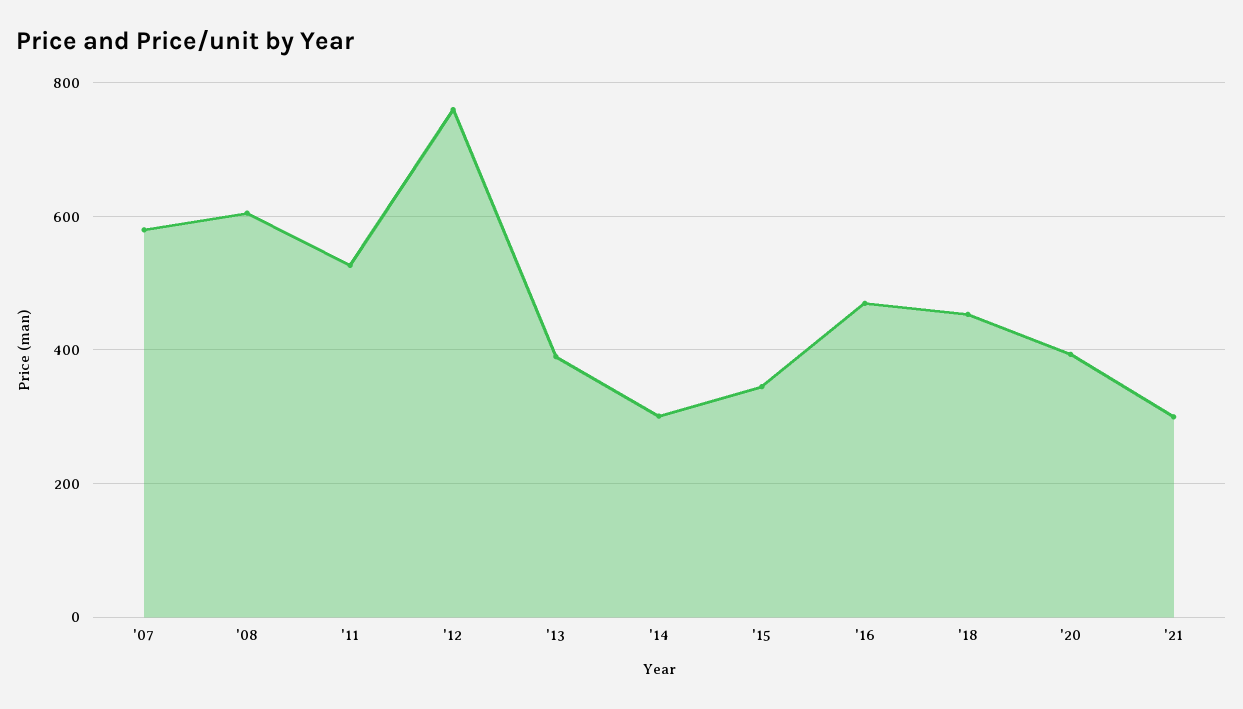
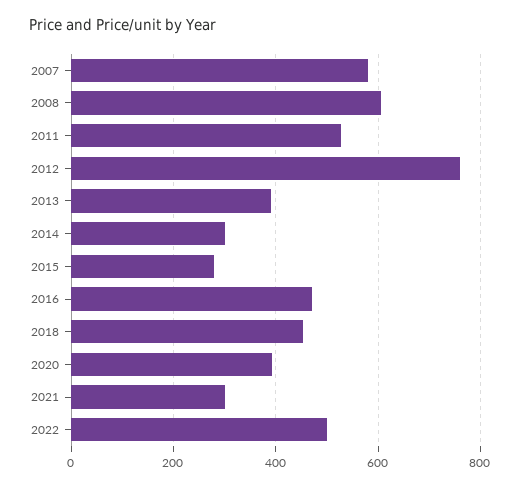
'15: 340 -> 280
2022: none -> 500

